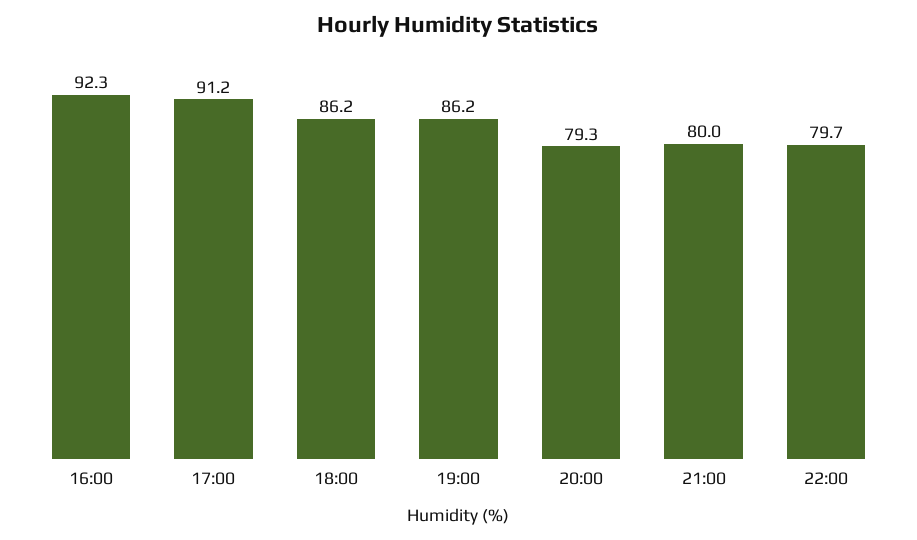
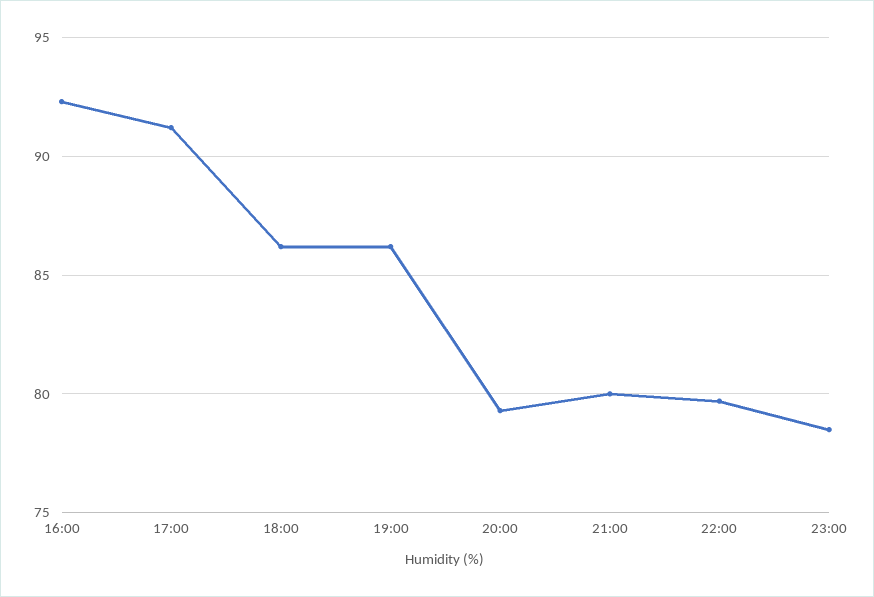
23:00: none -> 78.5

